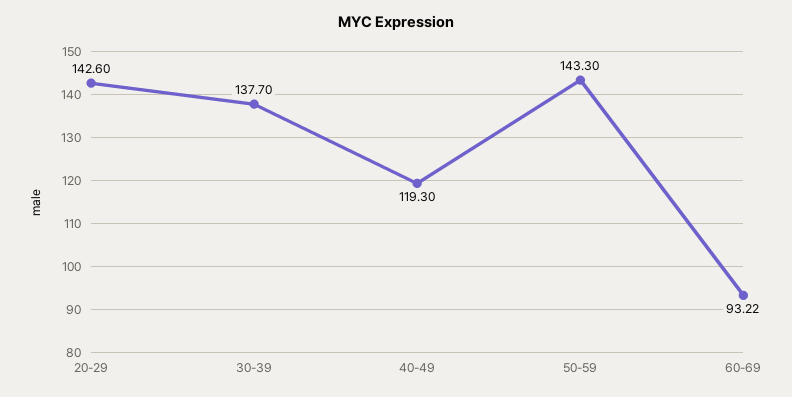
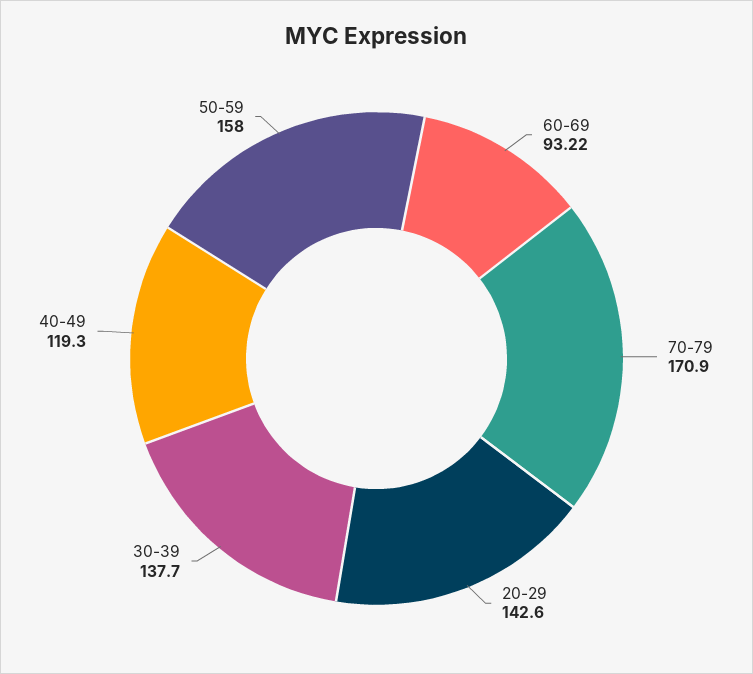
50-59: 143.3 -> 158
70-79: none -> 170.9

